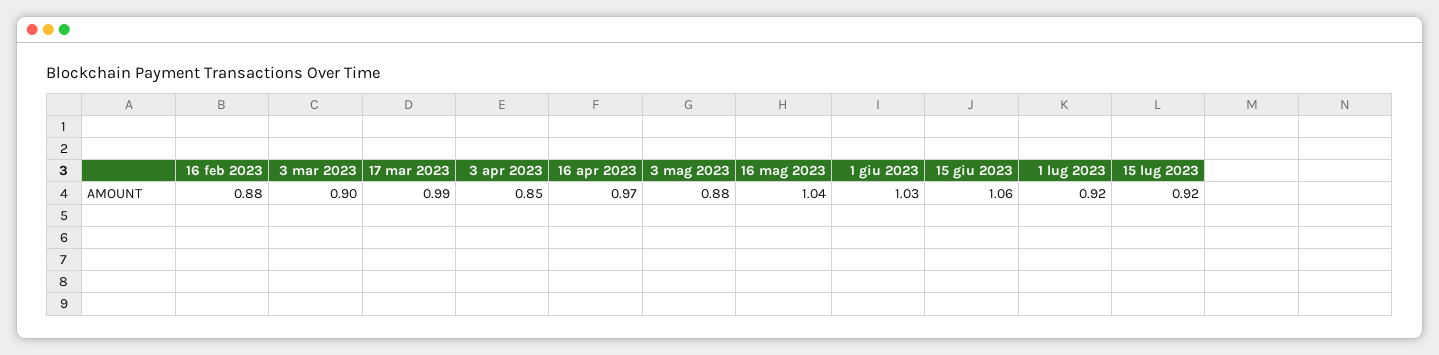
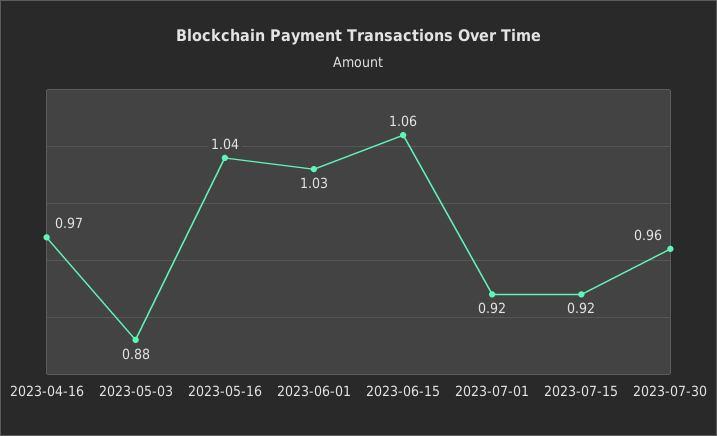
16 feb 2023: 0.88 -> none
3 mar 2023: 0.9 -> none
17 mar 2023: 0.99 -> none
3 apr 2023: 0.85 -> none
2023-07-30: none -> 0.96

